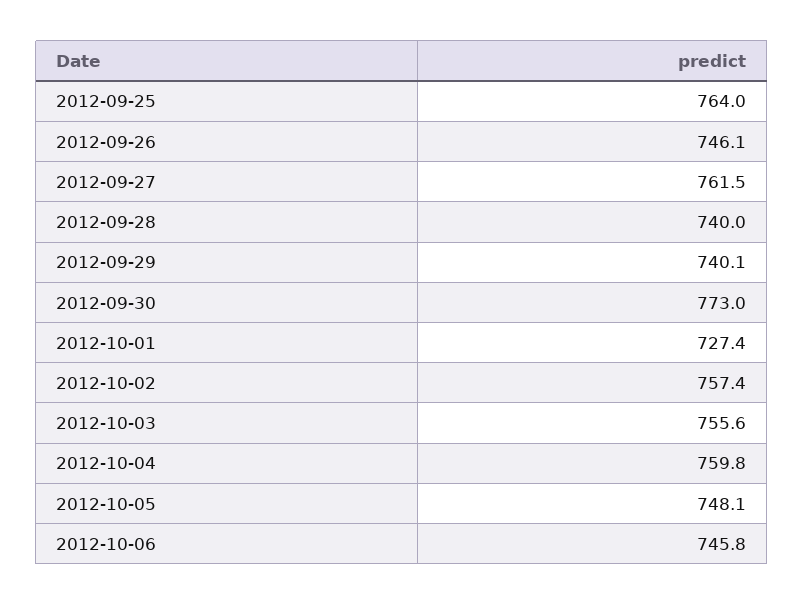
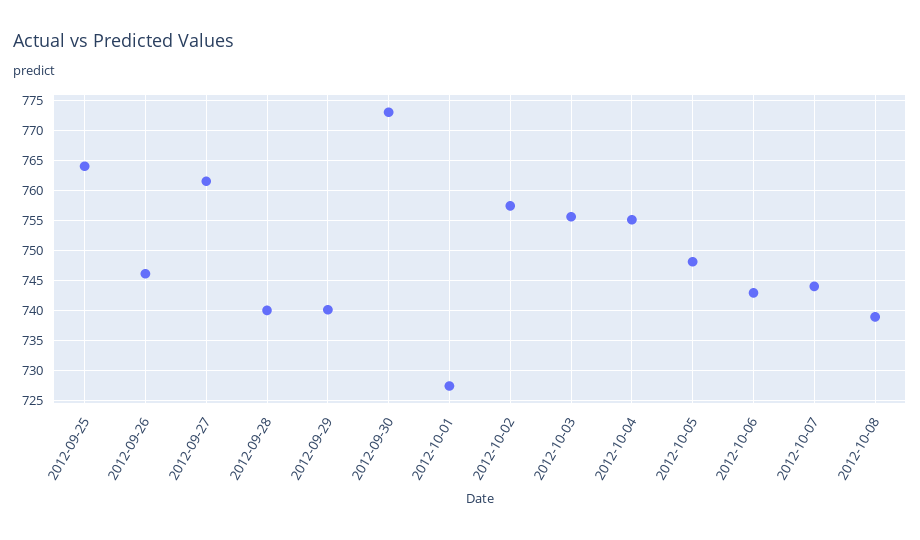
2012-10-04: 759.8 -> 755
2012-10-06: 745.8 -> 743
2012-10-07: none -> 744
2012-10-08: none -> 739

